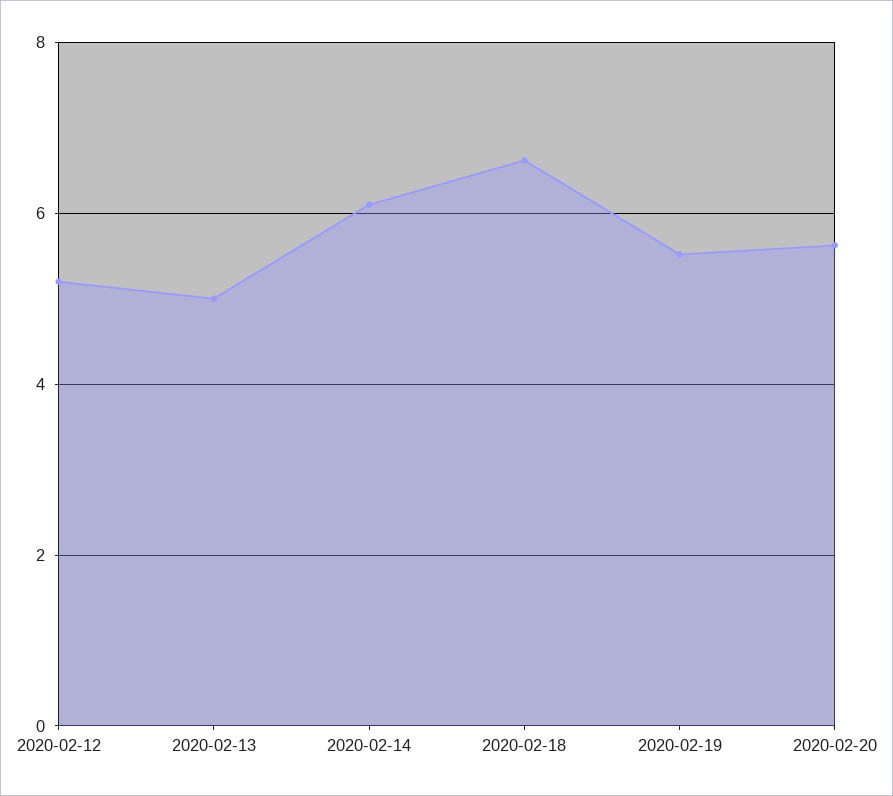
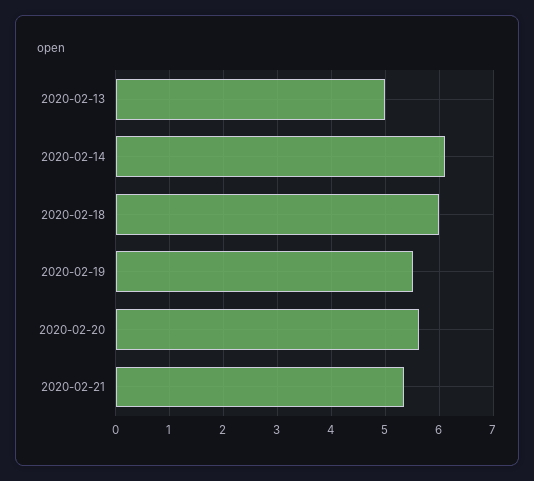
2020-02-12: 5.2 -> none
2020-02-18: 6.6 -> 6
2020-02-21: none -> 5.4

